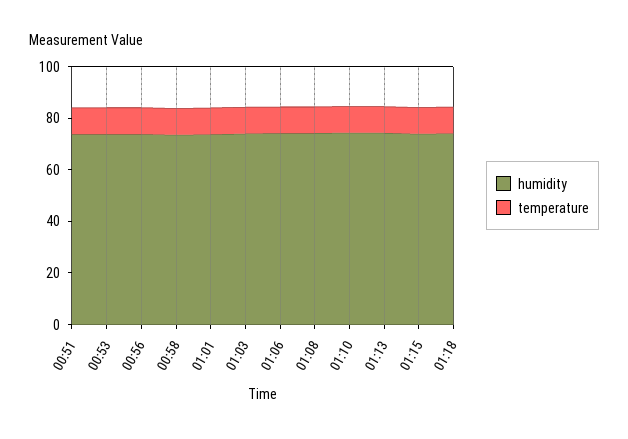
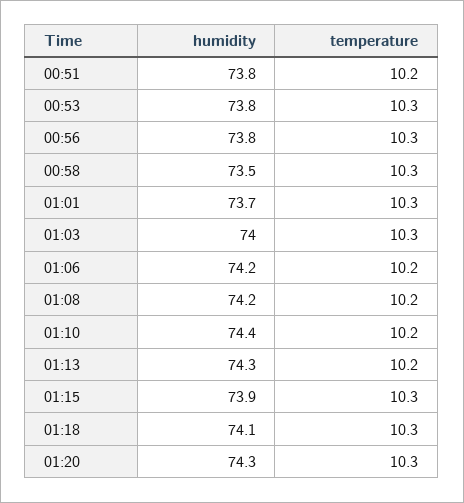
humidity, 01:20: none -> 74.3
temperature, 01:20: none -> 10.3

